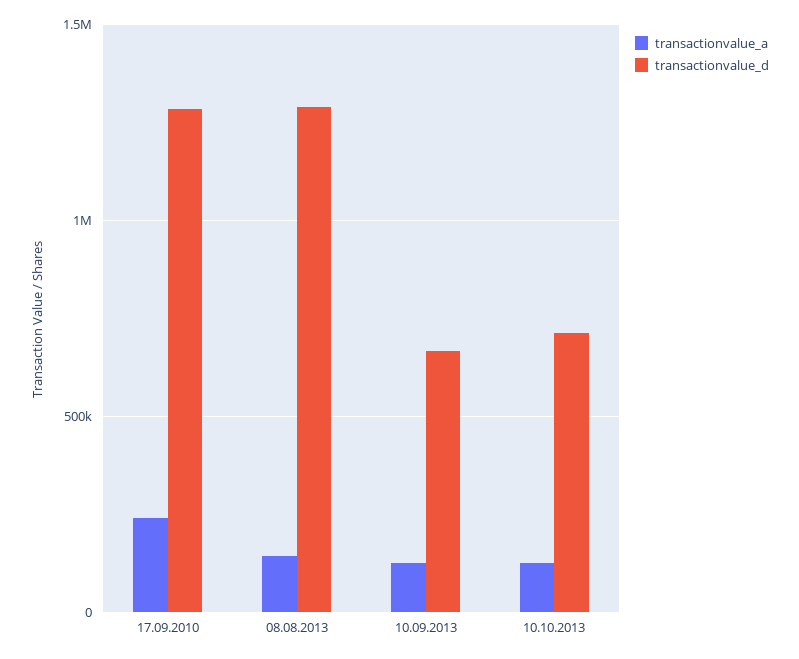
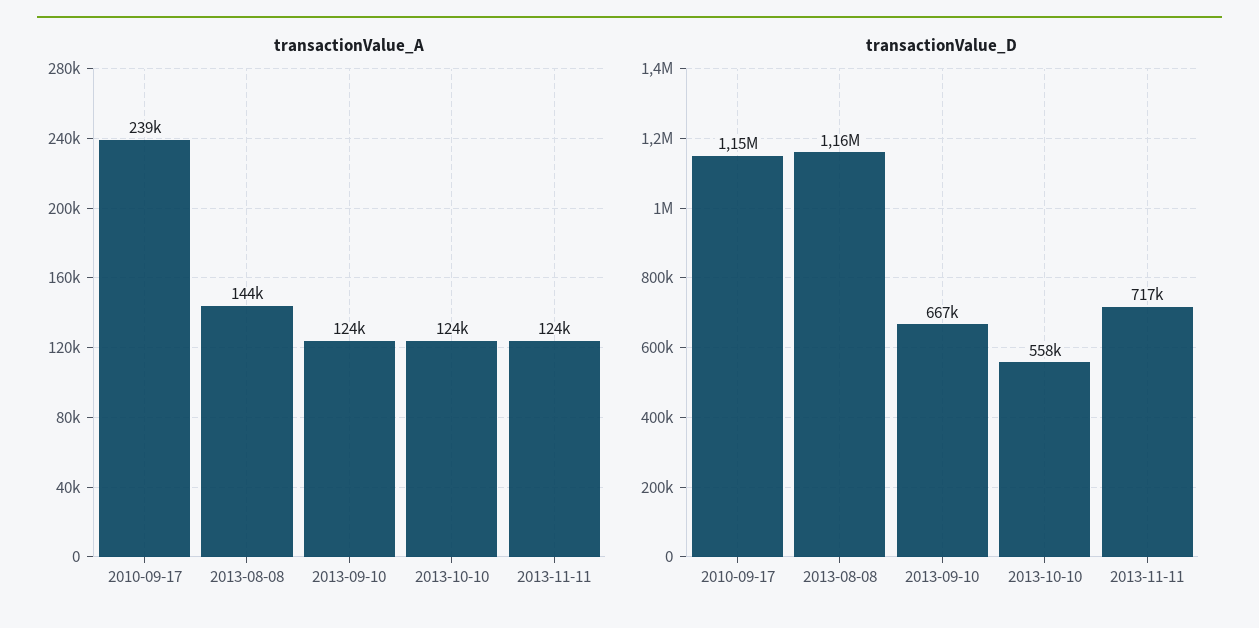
transactionvalue_d, 17.09.2010: 1300000 -> 1150000
transactionvalue_d, 08.08.2013: 1300000 -> 1160000
transactionvalue_d, 10.10.2013: 700000 -> 558000
transactionvalue_a, 2013-11-11: none -> 124000
transactionvalue_d, 2013-11-11: none -> 717000

